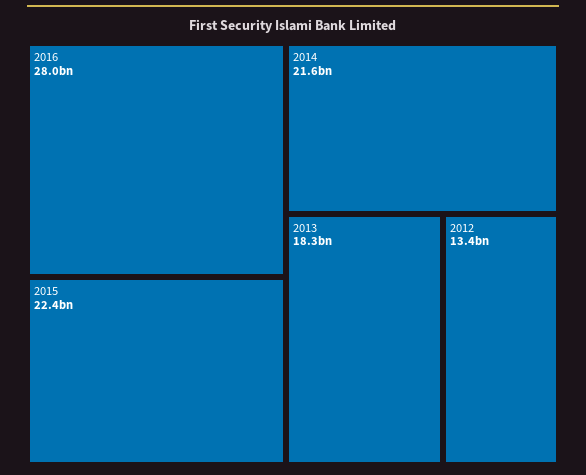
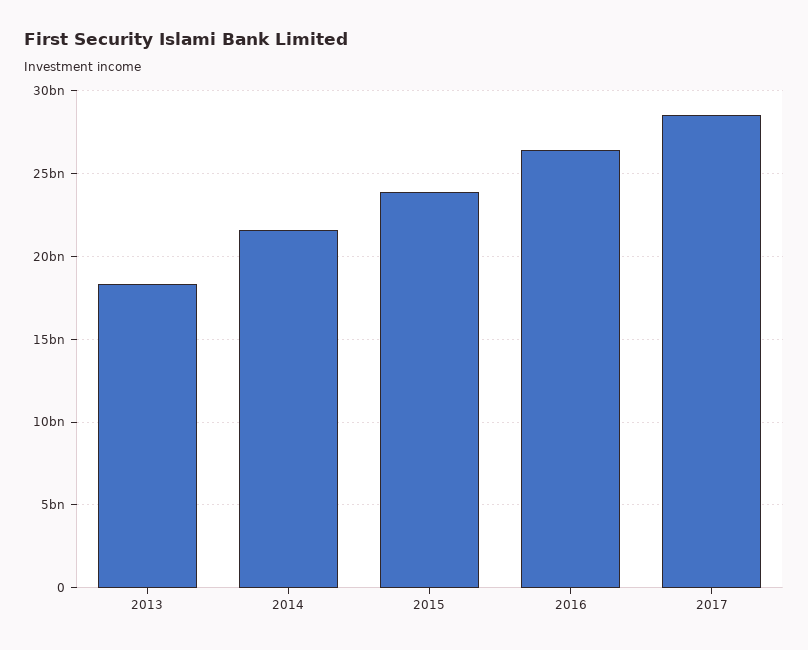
2016: 28000000000 -> 26500000000
2015: 22400000000 -> 24000000000
2012: 13400000000 -> none
2017: none -> 28500000000

